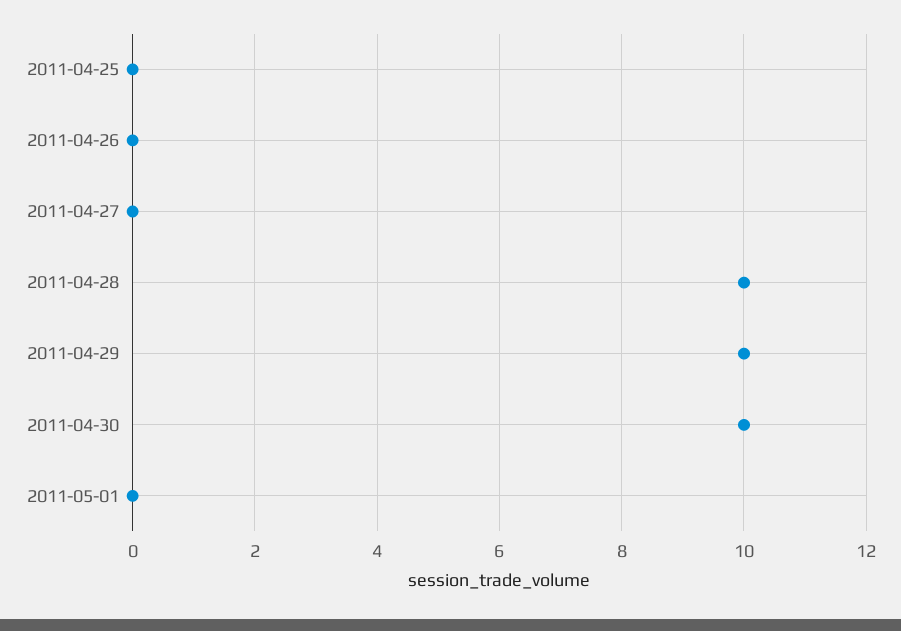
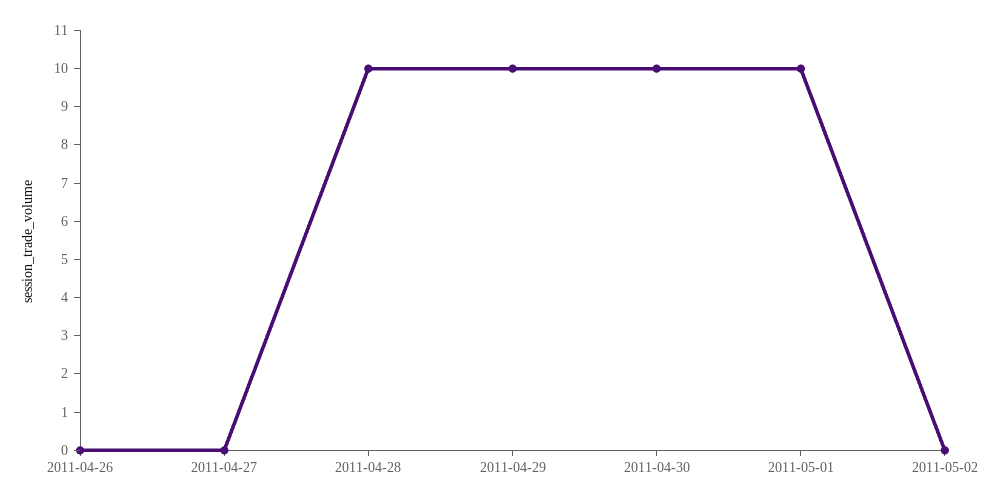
2011-04-25: 0 -> none
2011-05-01: 0 -> 10
2011-05-02: none -> 0

